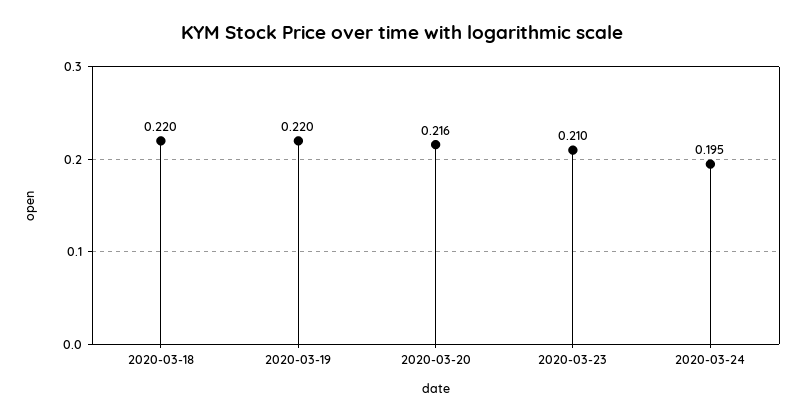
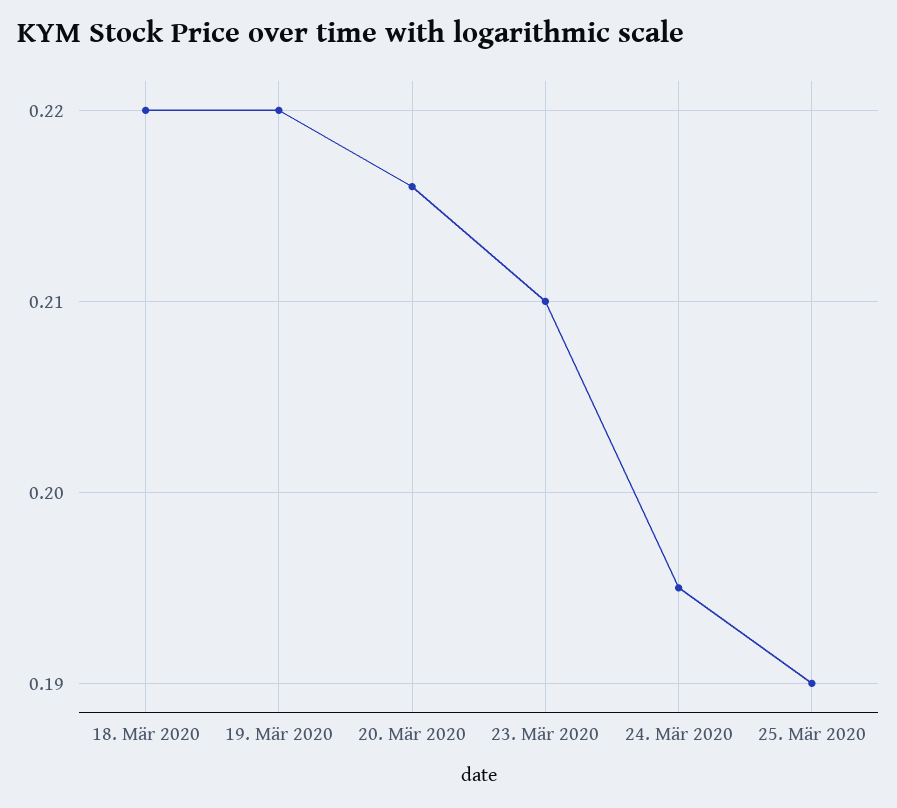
25. Mär 2020: none -> 0.19

